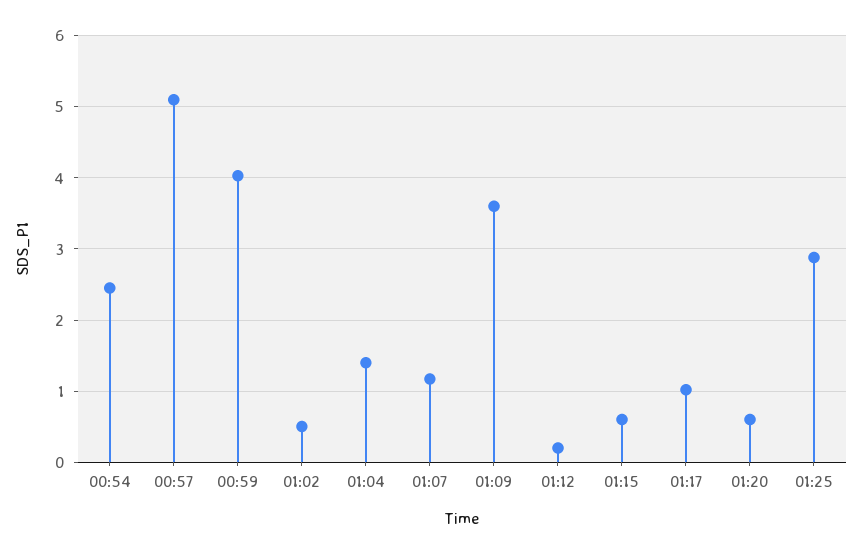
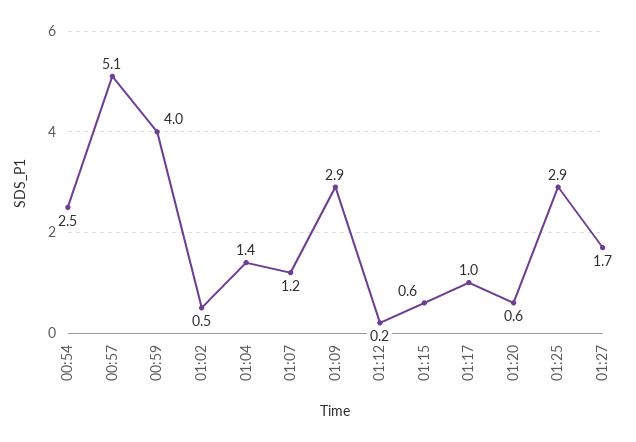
01:09: 3.6 -> 2.9
01:27: none -> 1.7

